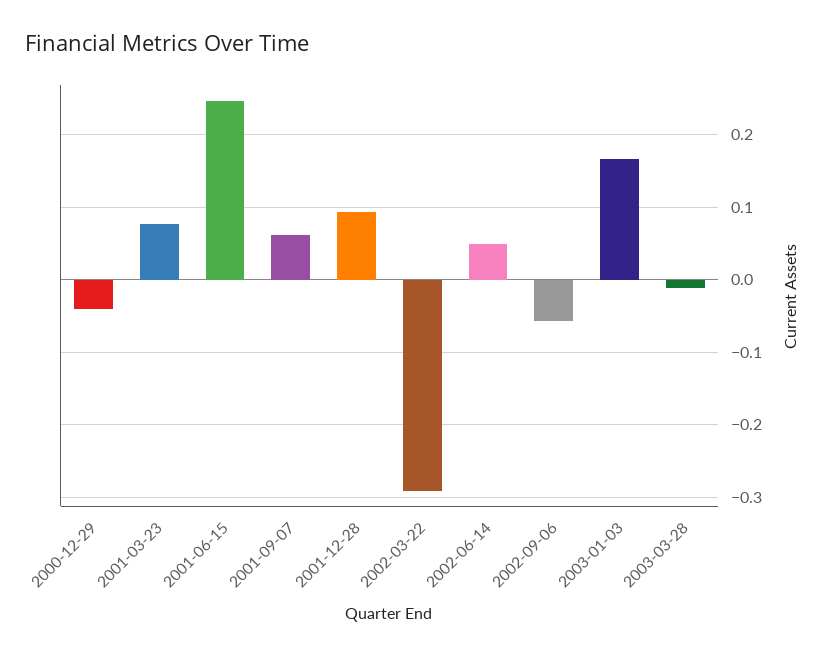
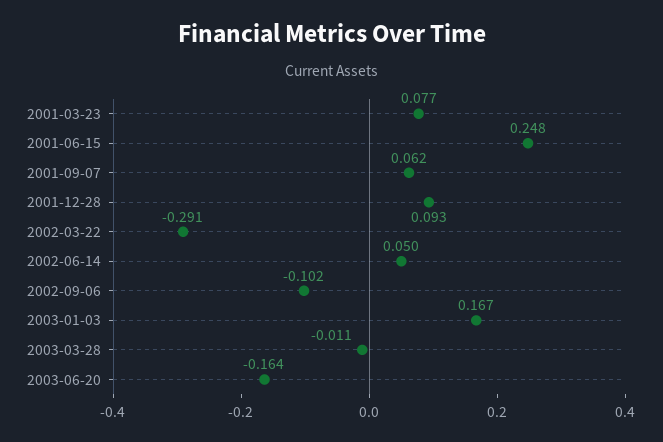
2000-12-29: -0.04 -> none
2002-09-06: -0.06 -> -0.102
2003-06-20: none -> -0.164

